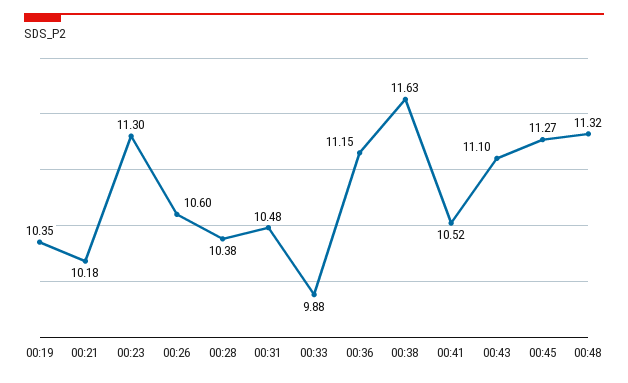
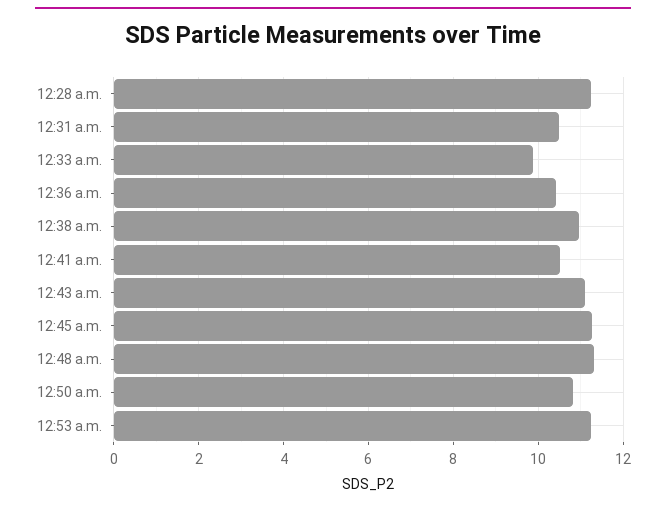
00:19: 10.35 -> none
00:21: 10.18 -> none
00:23: 11.3 -> none
00:26: 10.6 -> none
00:28: 10.38 -> 11.2
00:36: 11.15 -> 10.4
00:38: 11.63 -> 11
12:50 a.m.: none -> 10.8
12:53 a.m.: none -> 11.2

